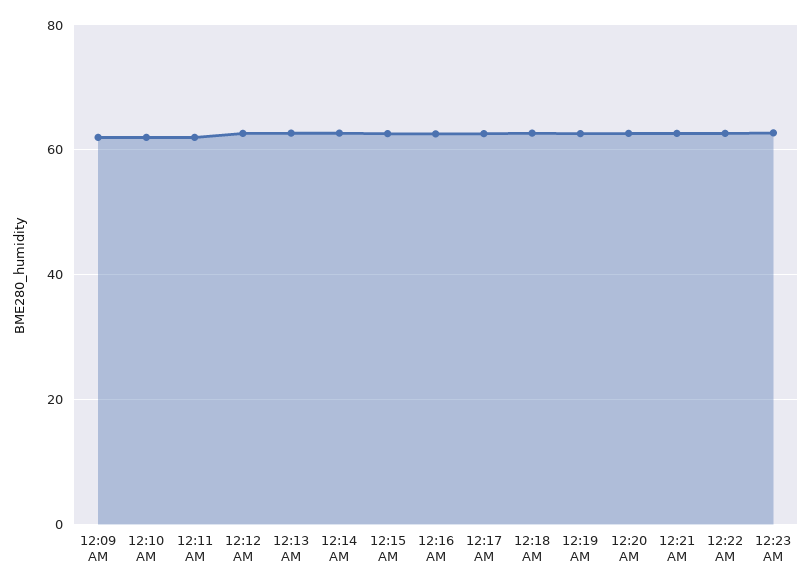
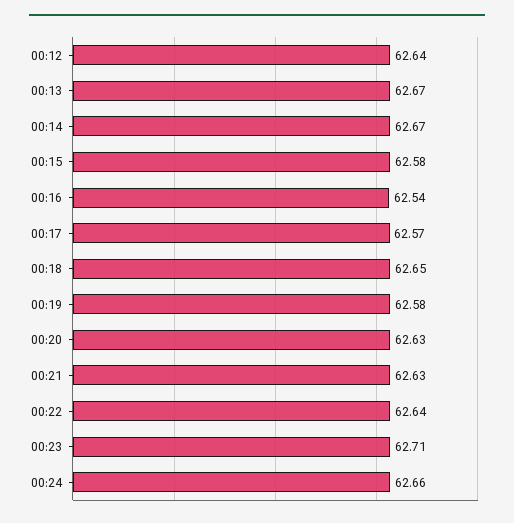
12:09 AM: 62 -> none
12:10 AM: 62 -> none
12:11 AM: 62 -> none
00:24: none -> 62.66

